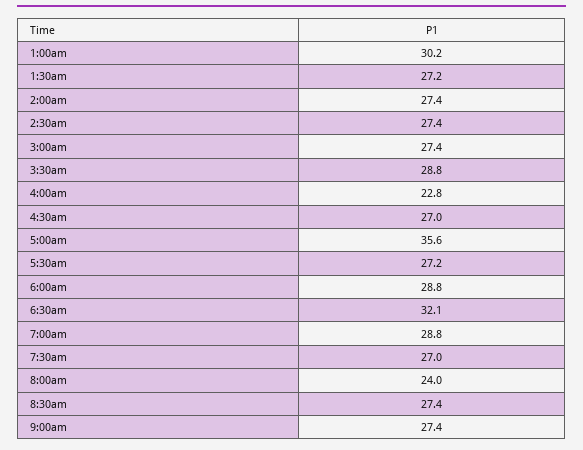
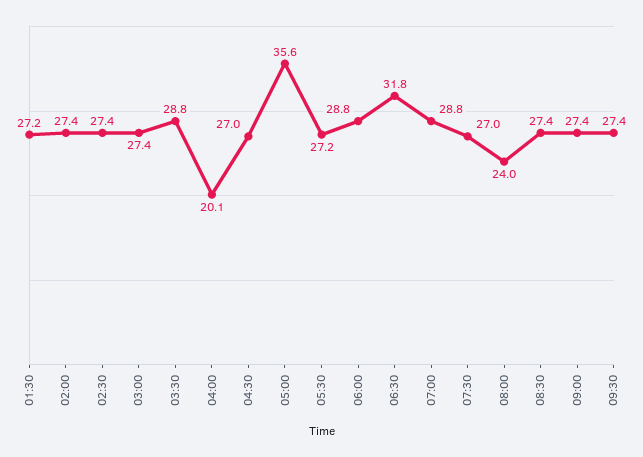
1:00am: 30.2 -> none
4:00am: 22.8 -> 20.1
6:30am: 32.1 -> 31.8
09:30: none -> 27.4

